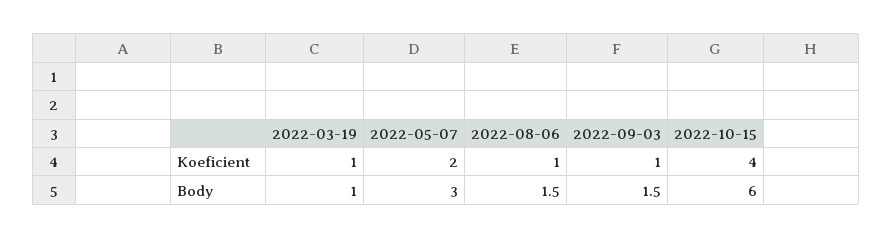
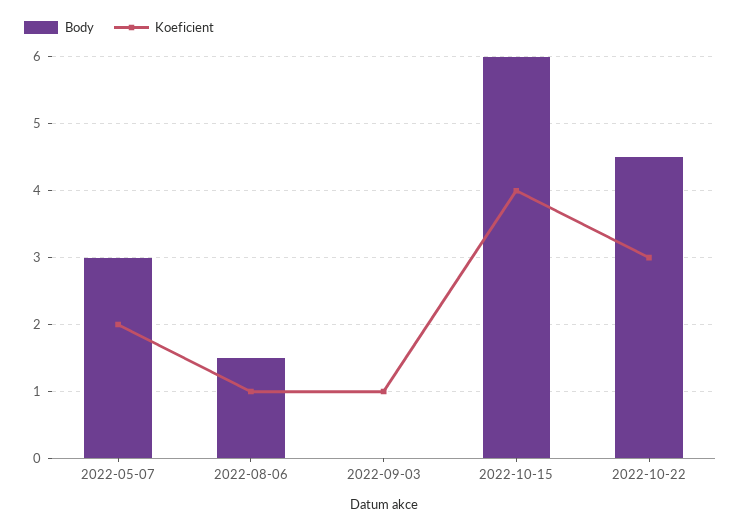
Koeficient, 2022-03-19: 1 -> none
Body, 2022-03-19: 1 -> none
Body, 2022-09-03: 1.5 -> 0
Body, 2022-10-22: none -> 4.5
Koeficient, 2022-10-22: none -> 3

